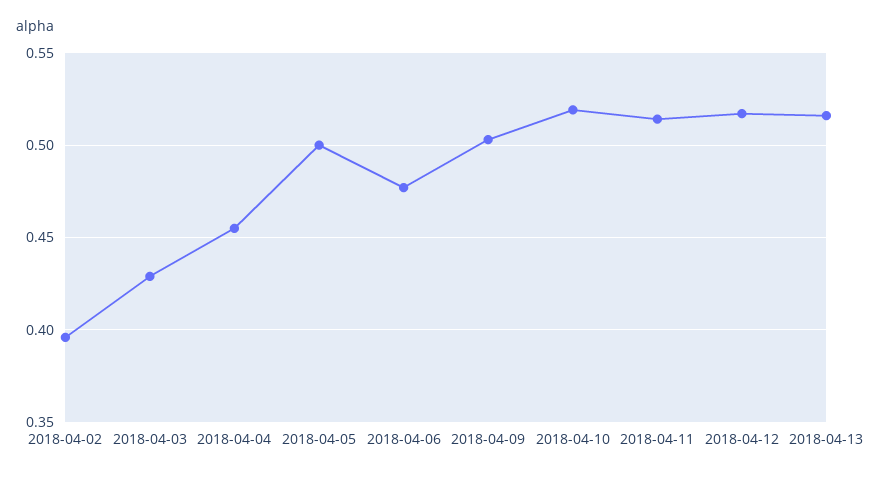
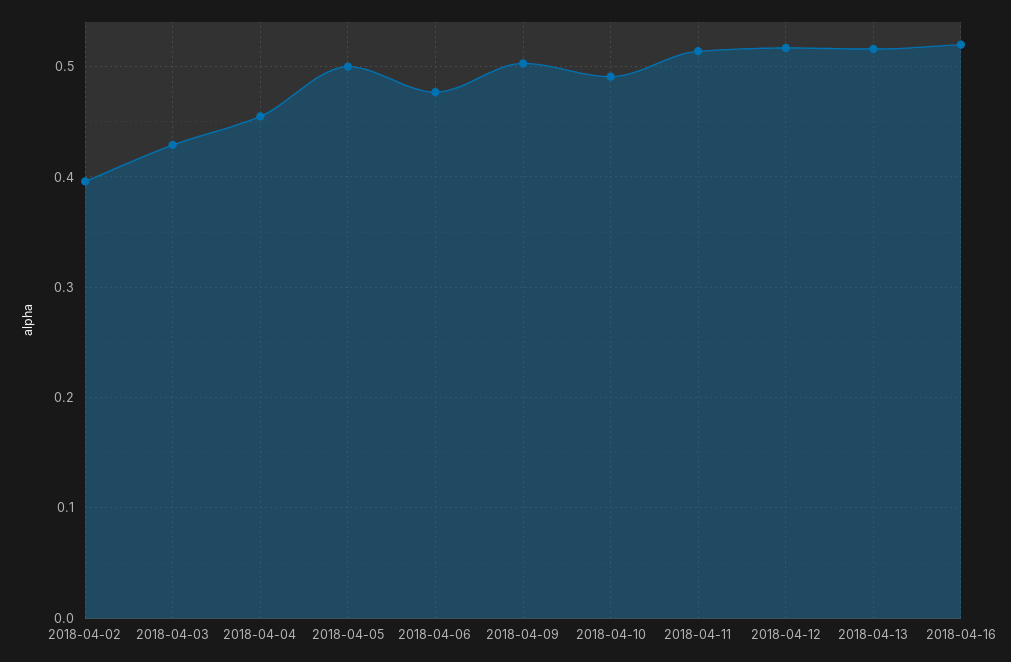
2018-04-10: 0.52 -> 0.49
2018-04-16: none -> 0.52

